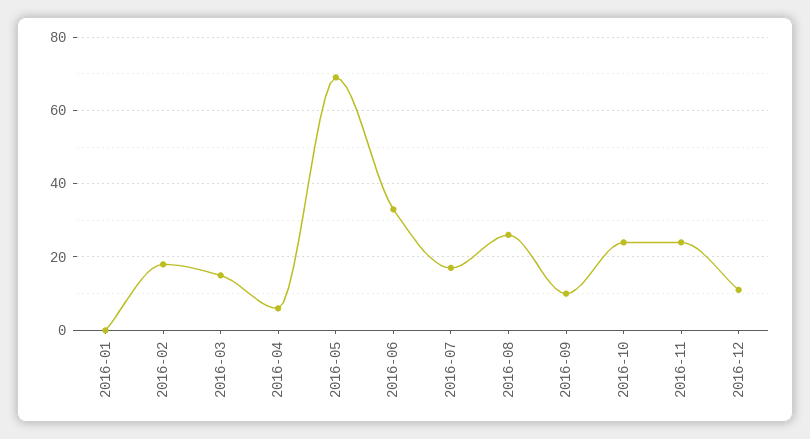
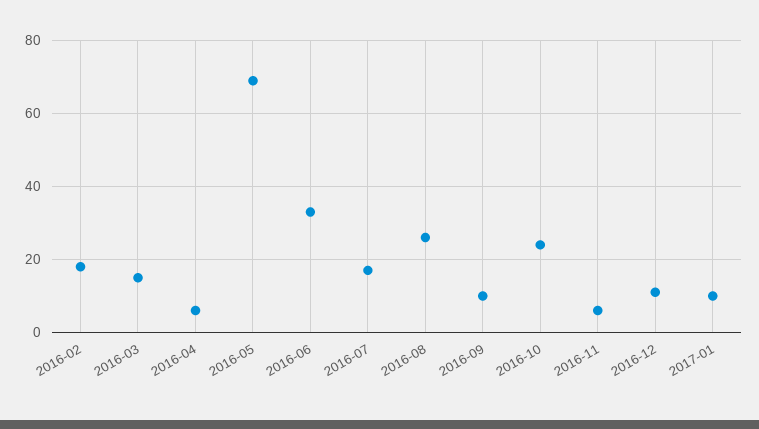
2016-01: 0 -> none
2016-11: 25 -> 5
2017-01: none -> 10

